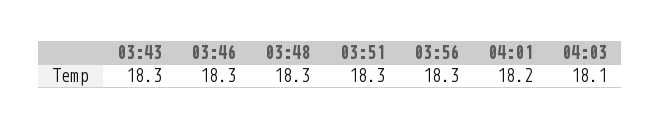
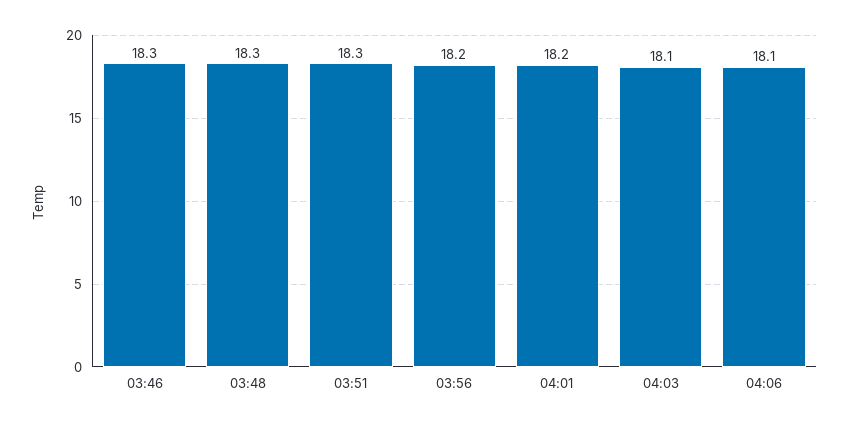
03:43: 18.3 -> none
03:56: 18.3 -> 18.2
04:06: none -> 18.1

